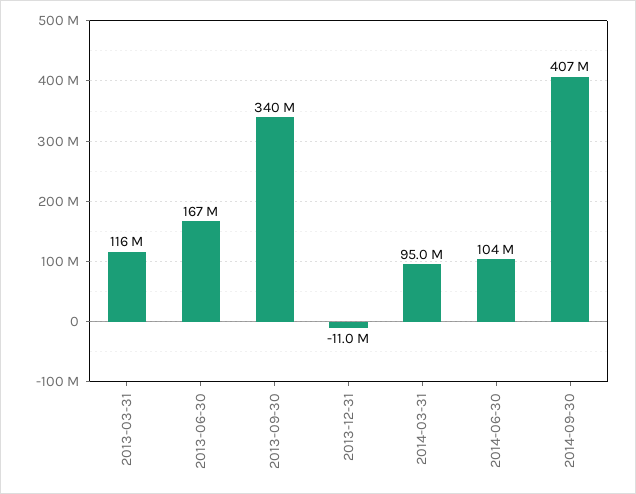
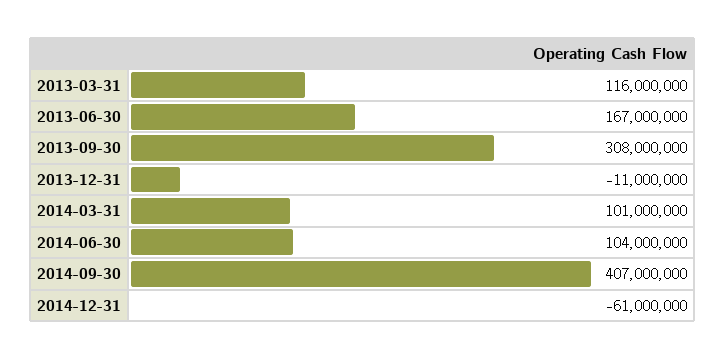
2013-09-30: 340000000 -> 308000000
2014-03-31: 95000000 -> 101000000
2014-12-31: none -> -61000000

